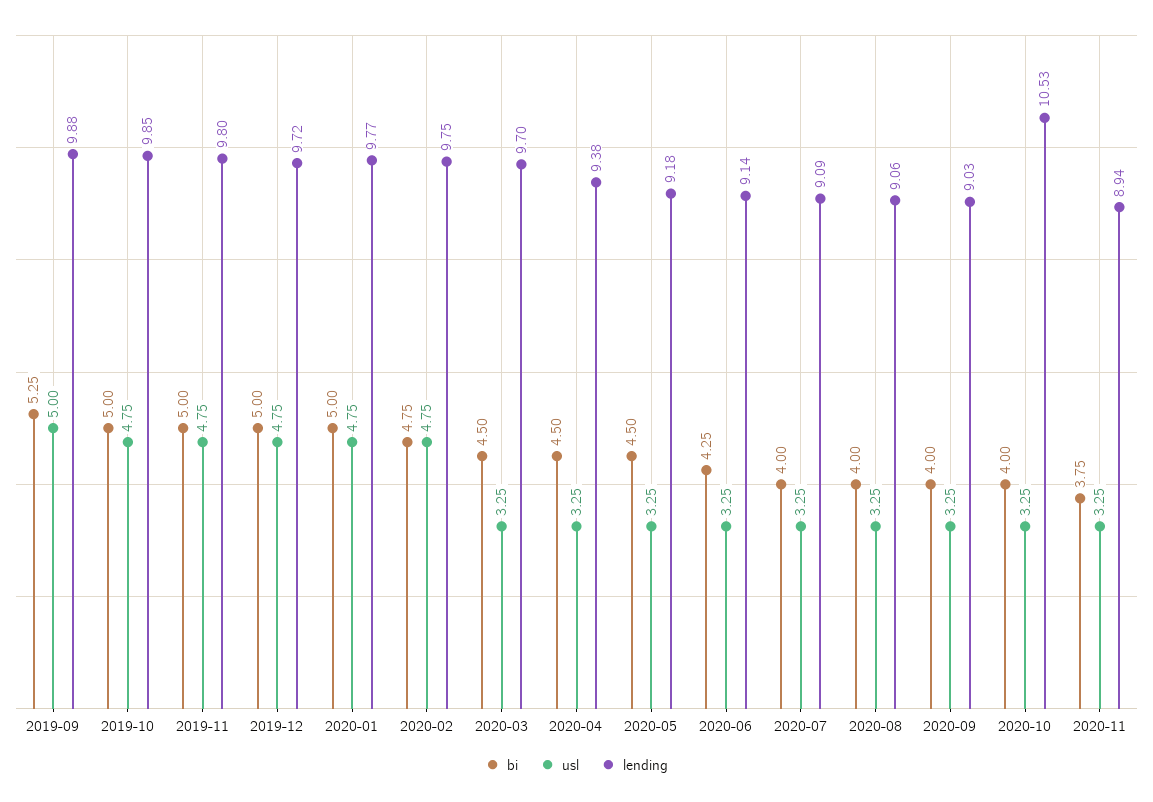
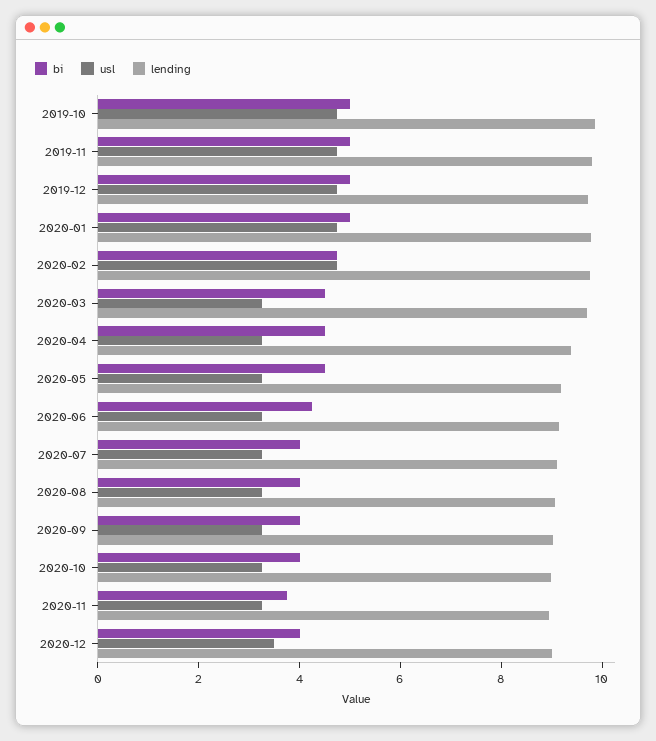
bi, 2019-09: 5.25 -> none
usl, 2019-09: 5 -> none
lending, 2019-09: 9.88 -> none
lending, 2020-10: 10.53 -> 9
bi, 2020-12: none -> 4
usl, 2020-12: none -> 3.5
lending, 2020-12: none -> 9

